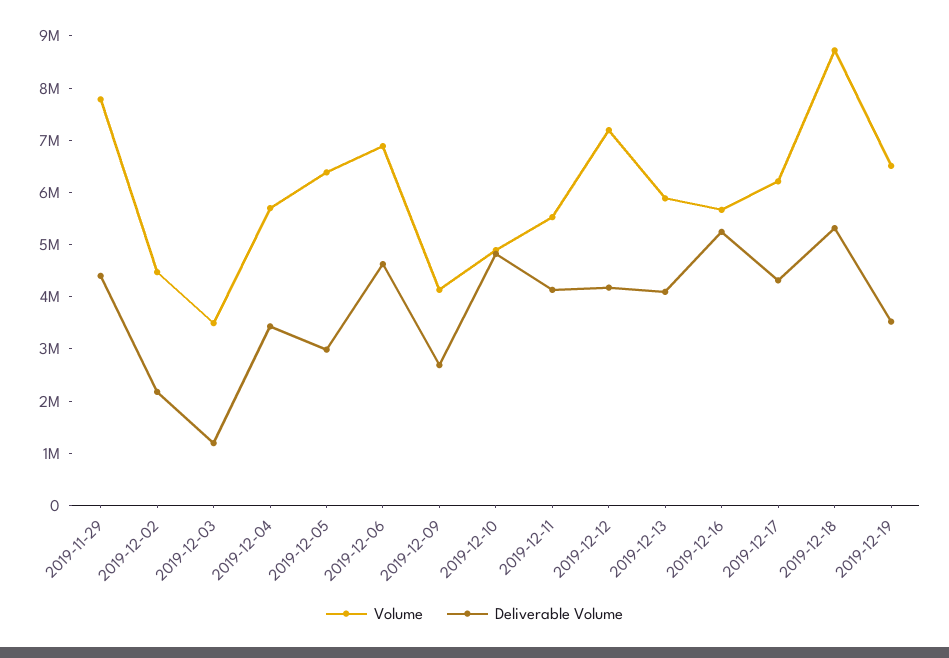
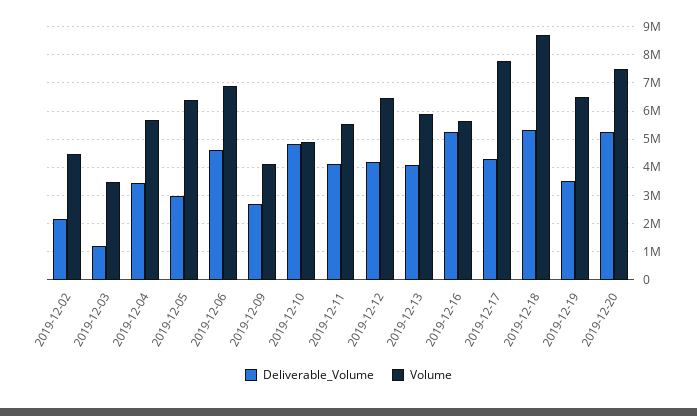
Volume, 2019-11-29: 7800000 -> none
Deliverable Volume, 2019-11-29: 4400000 -> none
Volume, 2019-12-12: 7200000 -> 6500000
Volume, 2019-12-17: 6200000 -> 7750000
Deliverable Volume, 2019-12-20: none -> 5250000
Volume, 2019-12-20: none -> 7500000

